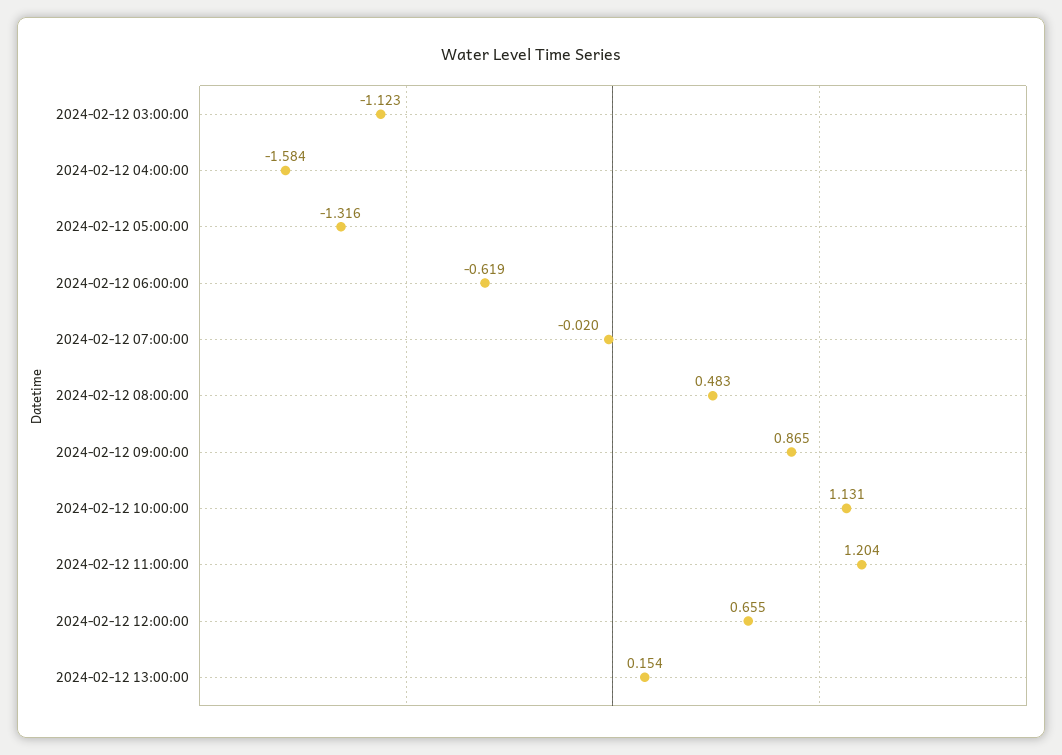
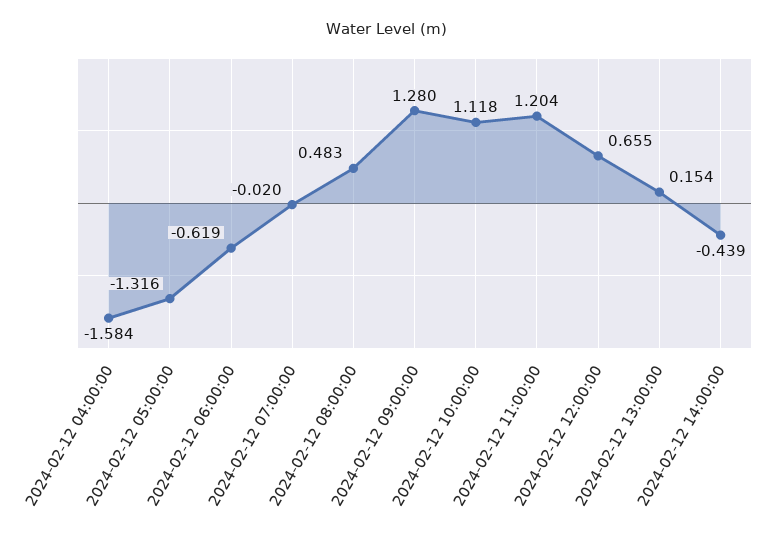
2024-02-12 03:00:00: -1.123 -> none
2024-02-12 09:00:00: 0.865 -> 1.28
2024-02-12 10:00:00: 1.131 -> 1.118
2024-02-12 14:00:00: none -> -0.439

